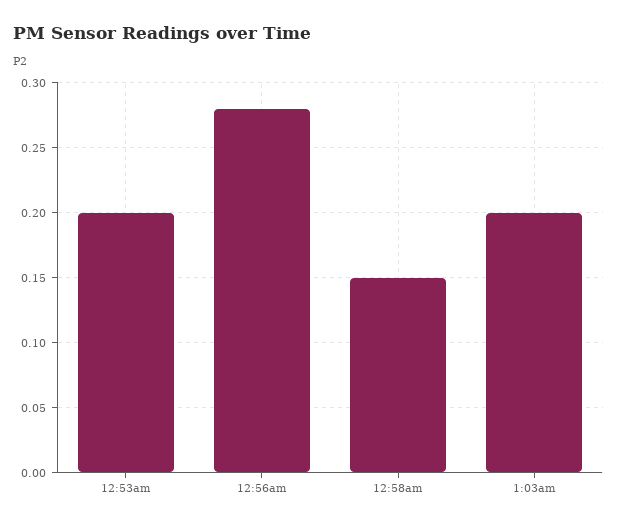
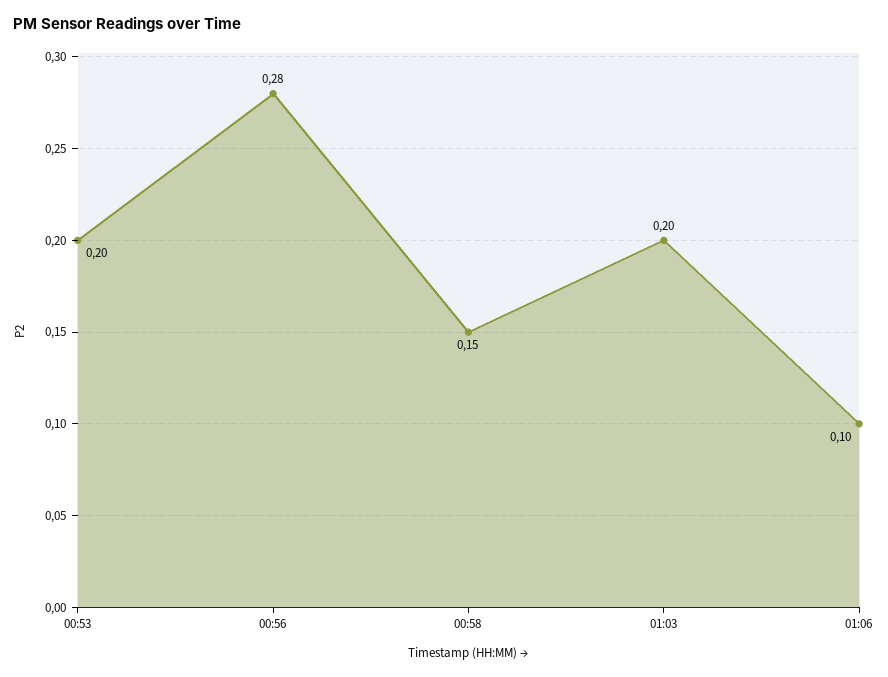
01:06: none -> 0.1

